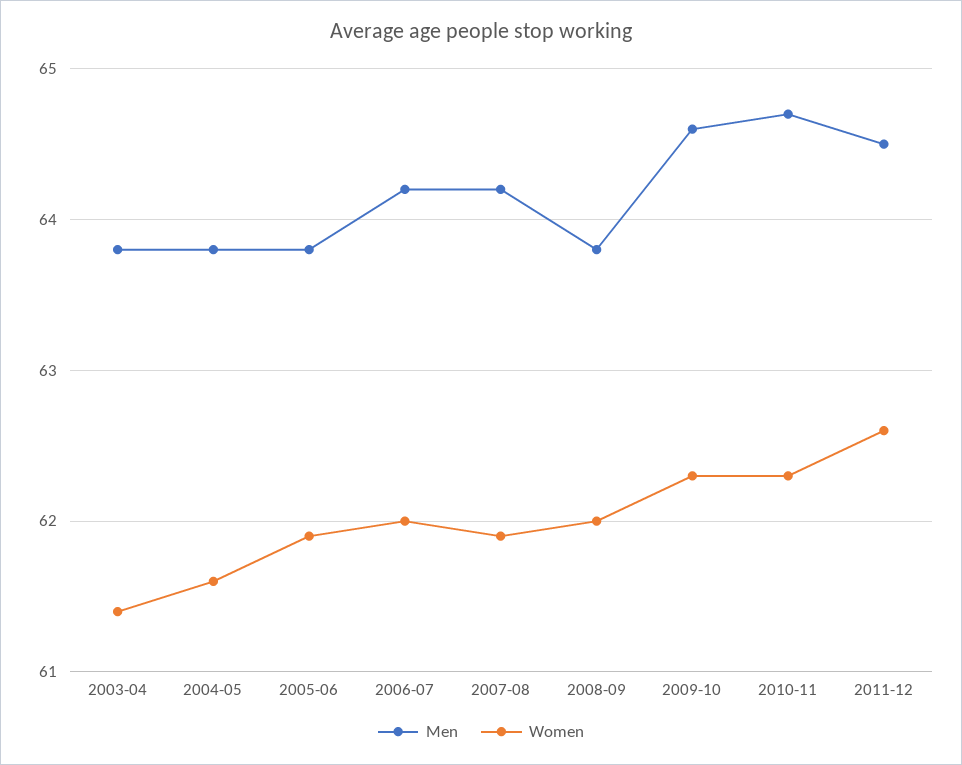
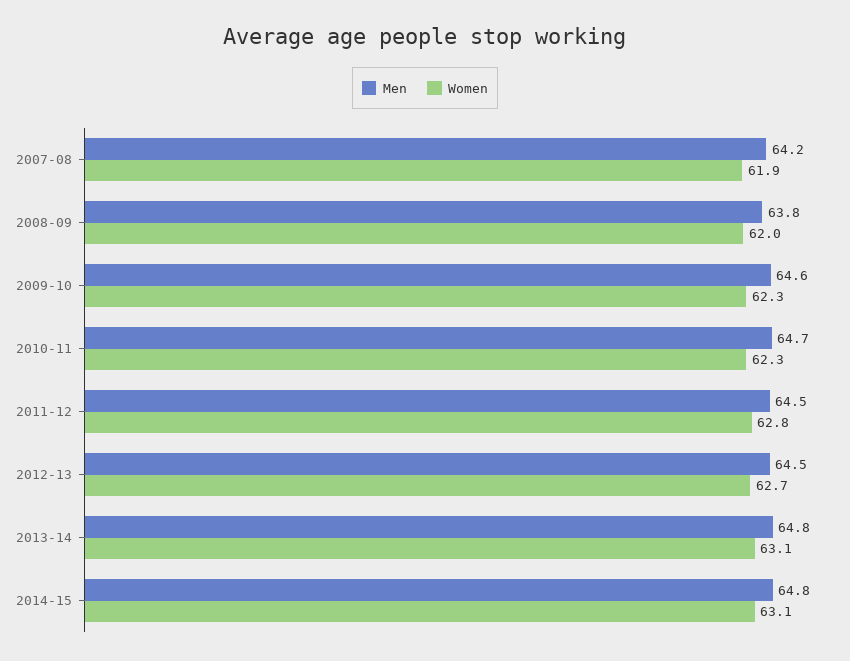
Men, 2003-04: 63.8 -> none
Women, 2003-04: 61.4 -> none
Men, 2004-05: 63.8 -> none
Women, 2004-05: 61.6 -> none
Men, 2005-06: 63.8 -> none
Women, 2005-06: 61.9 -> none
Men, 2006-07: 64.2 -> none
Women, 2006-07: 62 -> none
Women, 2011-12: 62.6 -> 62.8
Men, 2012-13: none -> 64.5
Women, 2012-13: none -> 62.7
Men, 2013-14: none -> 64.8
Women, 2013-14: none -> 63.1
Men, 2014-15: none -> 64.8
Women, 2014-15: none -> 63.1

